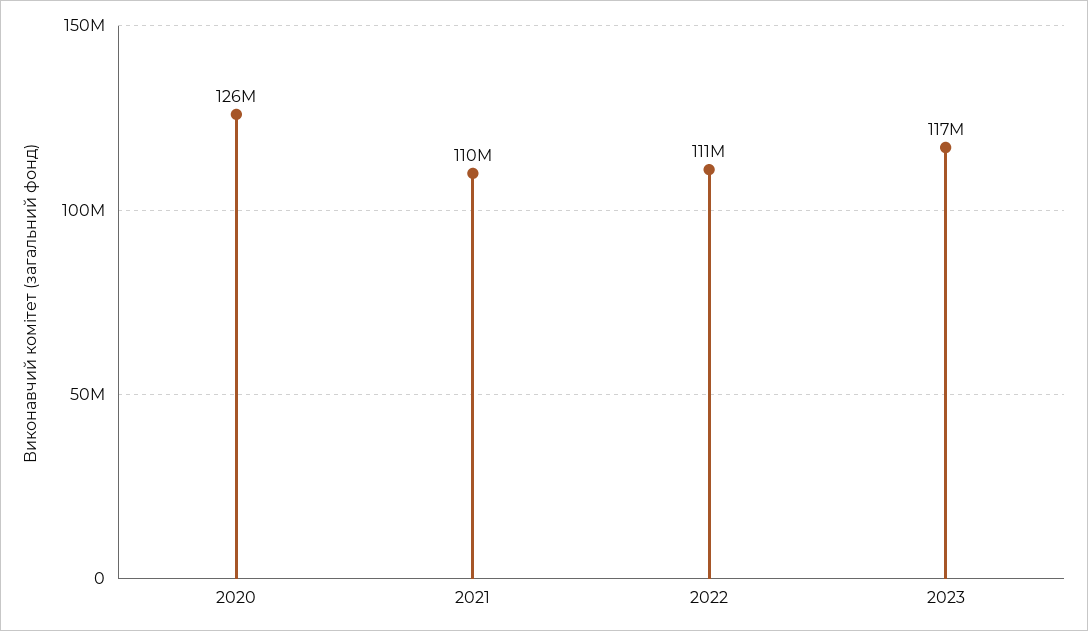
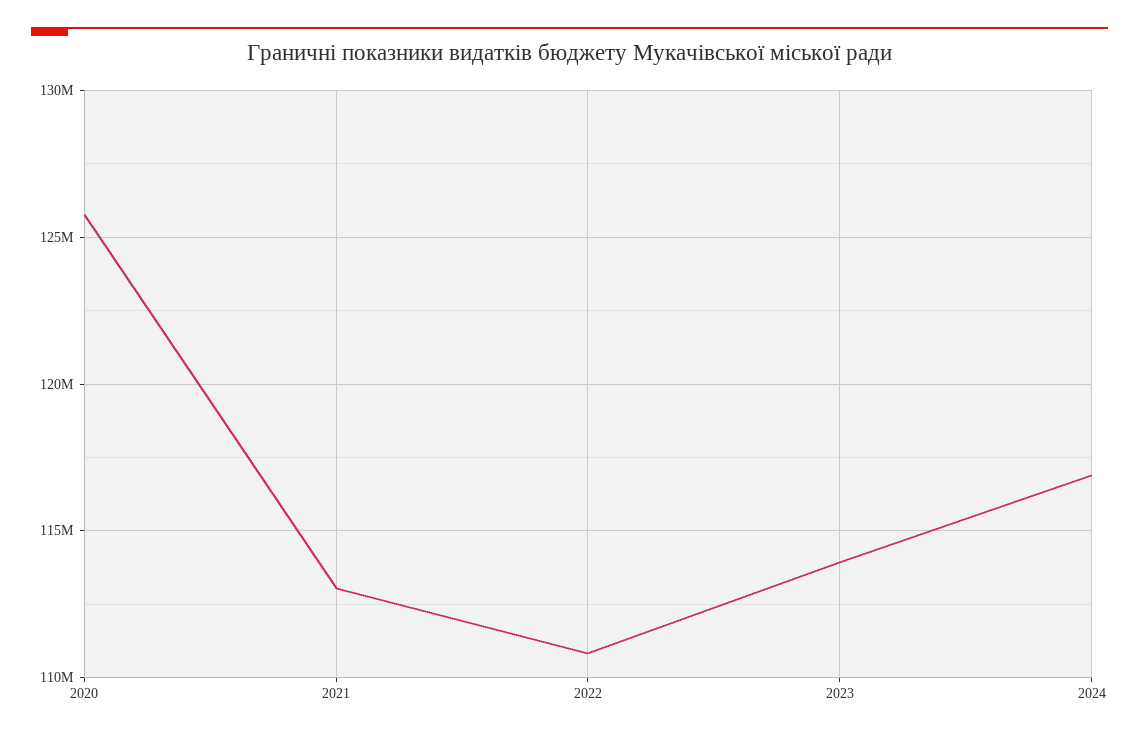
2021: 110000000 -> 113000000
2023: 117000000 -> 114000000
2024: none -> 117000000

